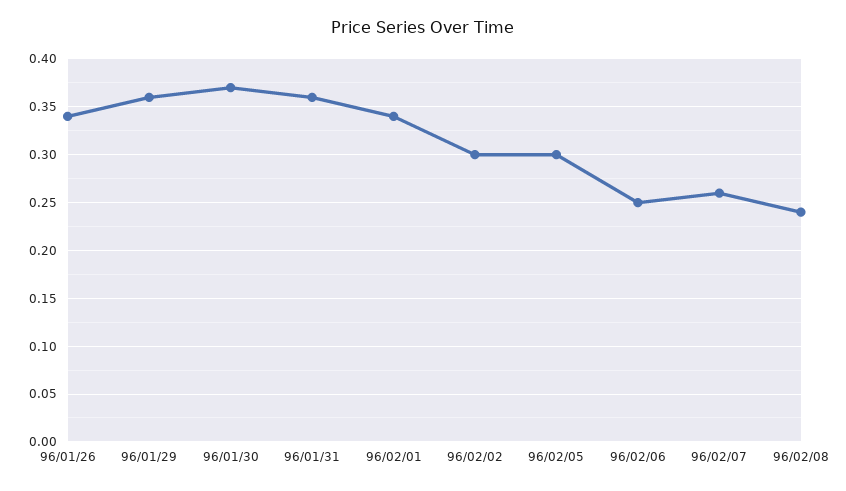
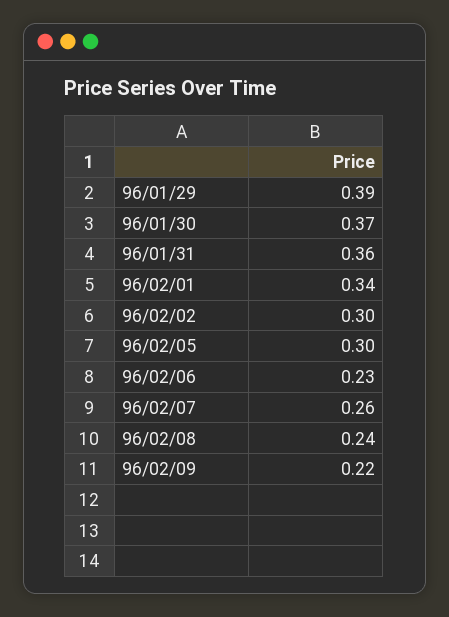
96/01/26: 0.34 -> none
96/01/29: 0.36 -> 0.39
96/02/06: 0.25 -> 0.23
96/02/09: none -> 0.22

